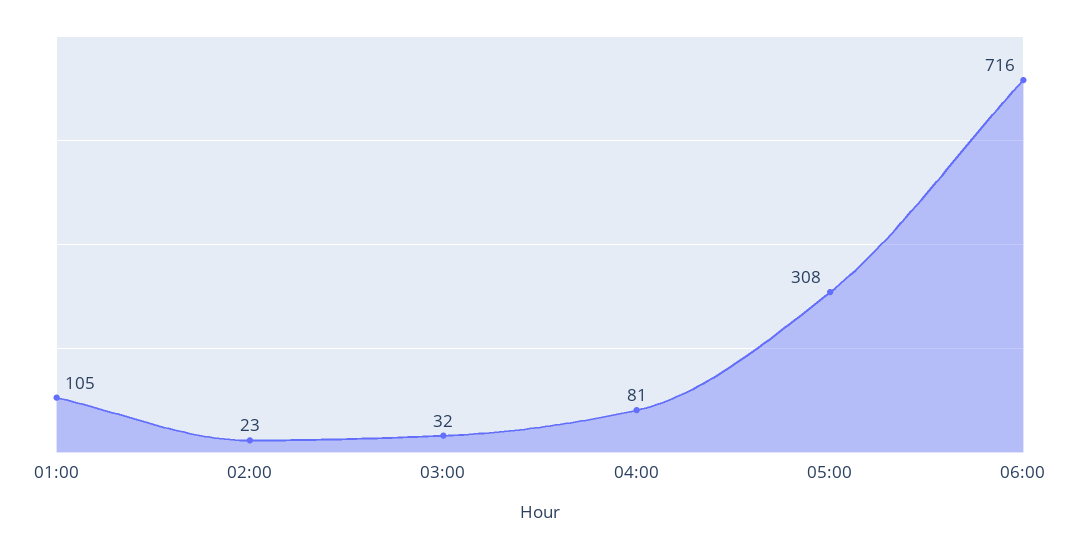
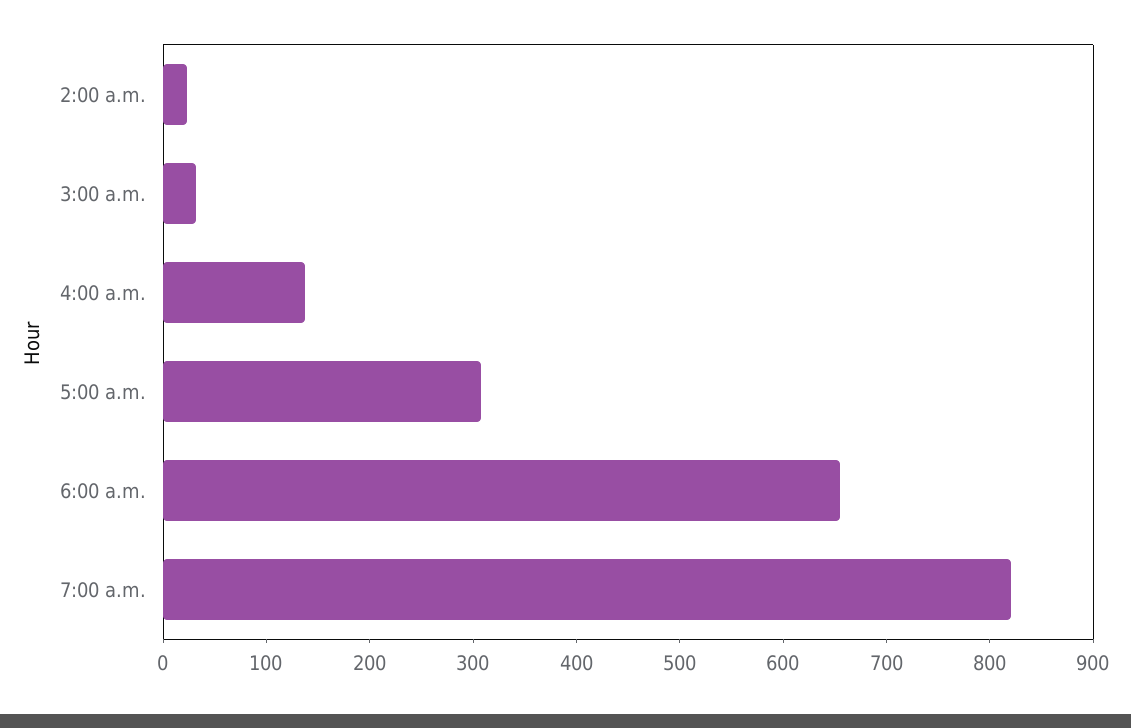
01:00: 105 -> none
04:00: 81 -> 140
06:00: 716 -> 660
7:00 a.m.: none -> 820

